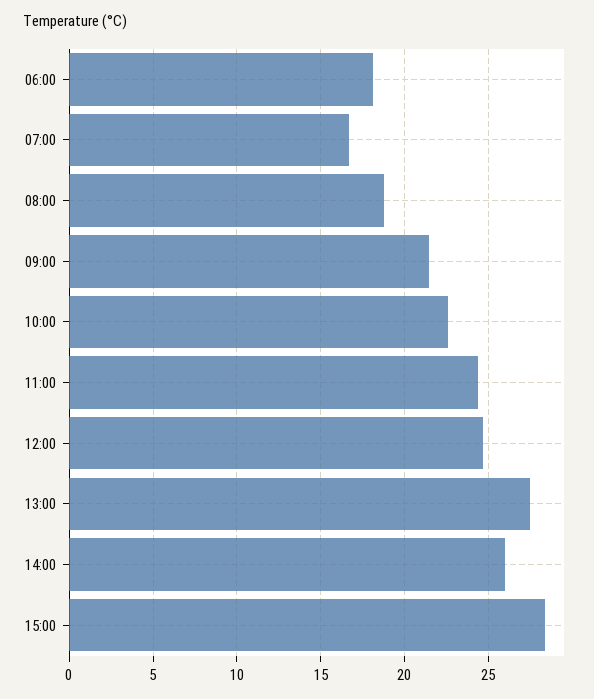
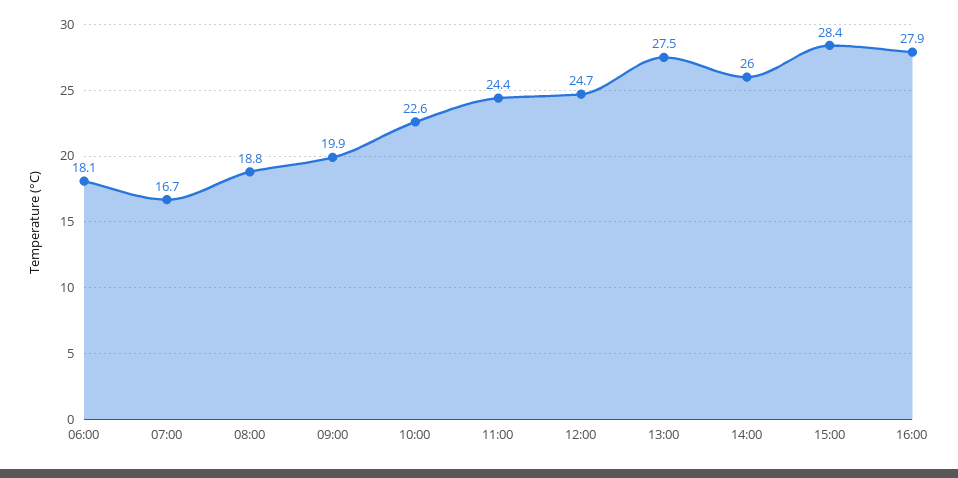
09:00: 21.5 -> 19.9
16:00: none -> 27.9

